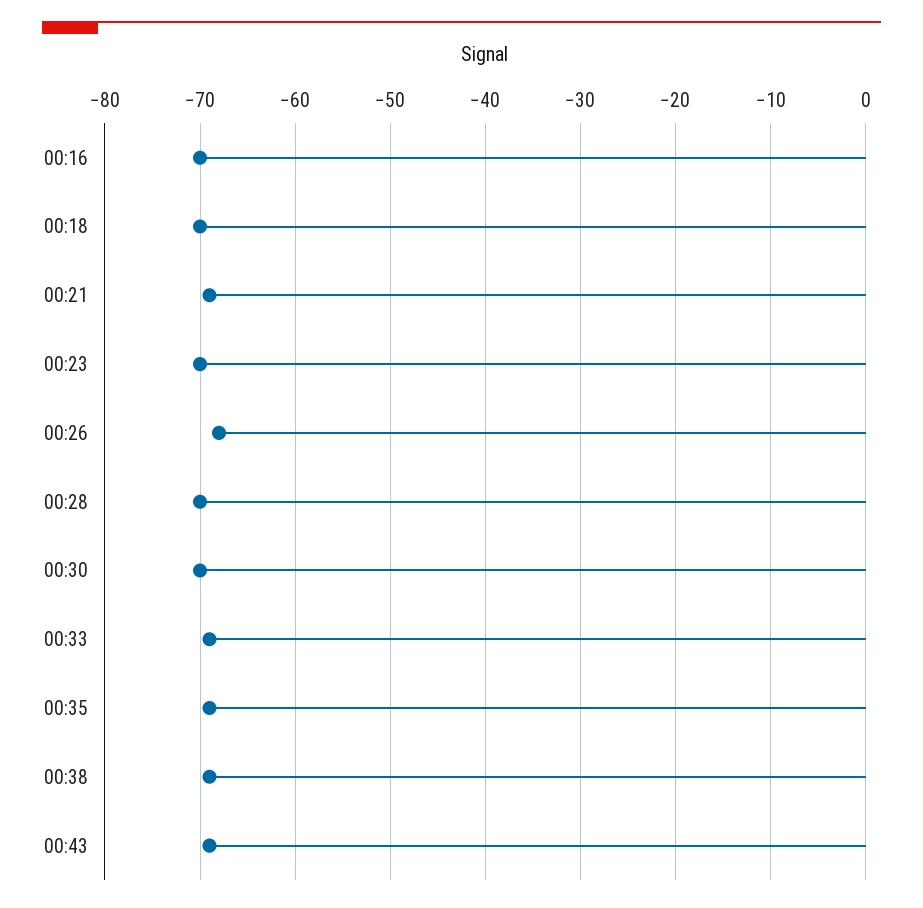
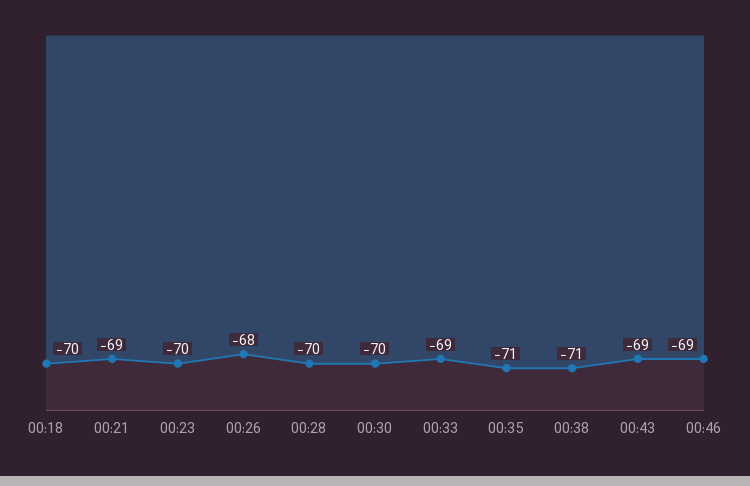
00:16: -70 -> none
00:35: -69 -> -71
00:38: -69 -> -71
00:46: none -> -69

